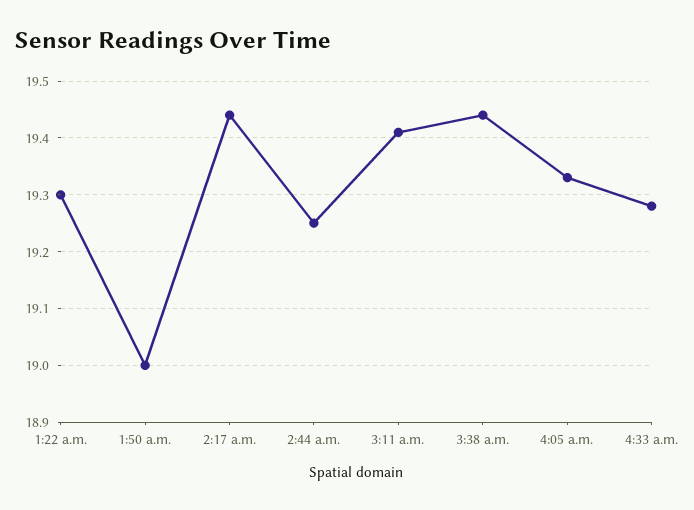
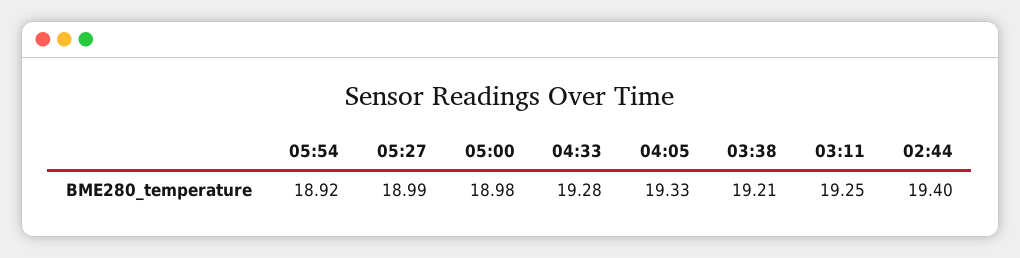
1:22 a.m.: 19.3 -> none
1:50 a.m.: 19 -> none
2:17 a.m.: 19.45 -> none
2:44 a.m.: 19.25 -> 19.4
3:11 a.m.: 19.4 -> 19.25
3:38 a.m.: 19.45 -> 19.21
05:54: none -> 18.92
05:27: none -> 18.99
05:00: none -> 18.98

